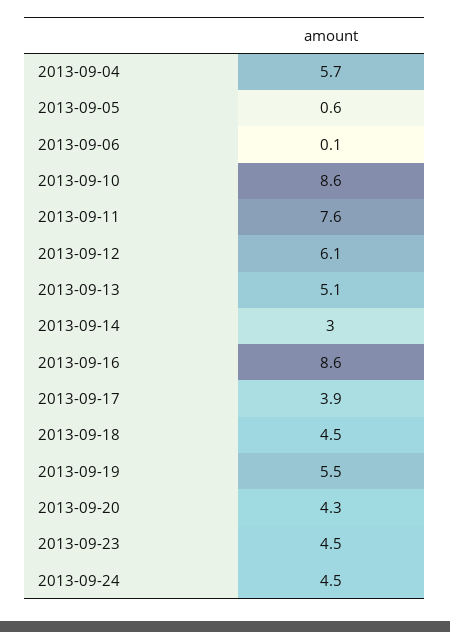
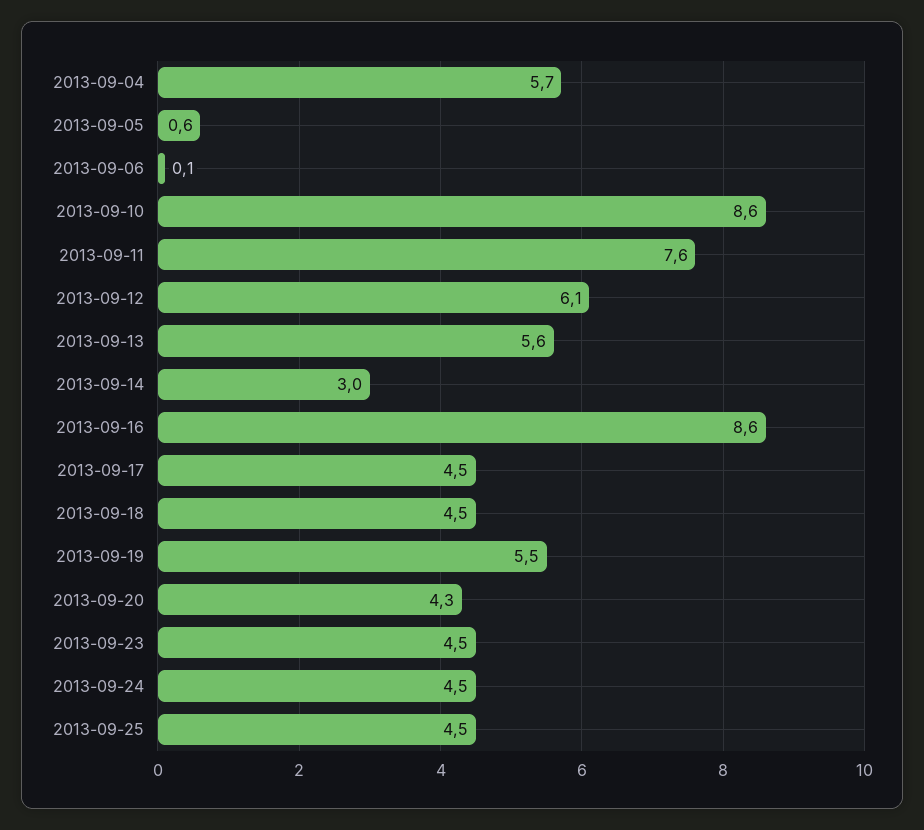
2013-09-13: 5.1 -> 5.6
2013-09-17: 3.9 -> 4.5
2013-09-25: none -> 4.5

